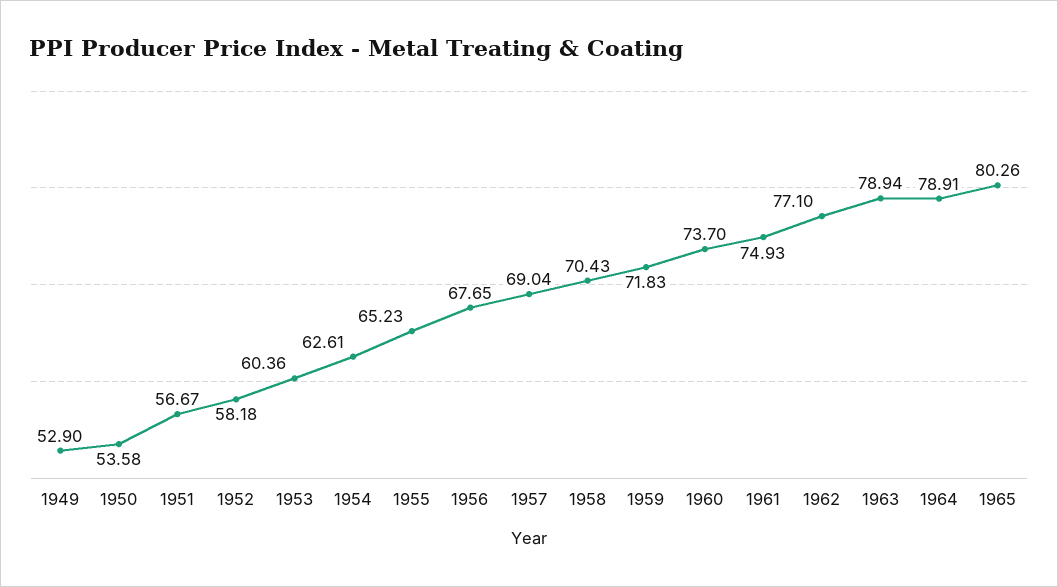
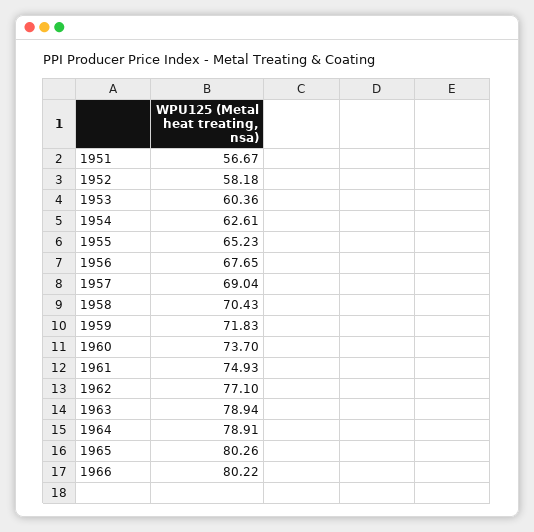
1949: 52.9 -> none
1950: 53.58 -> none
1966: none -> 80.22

